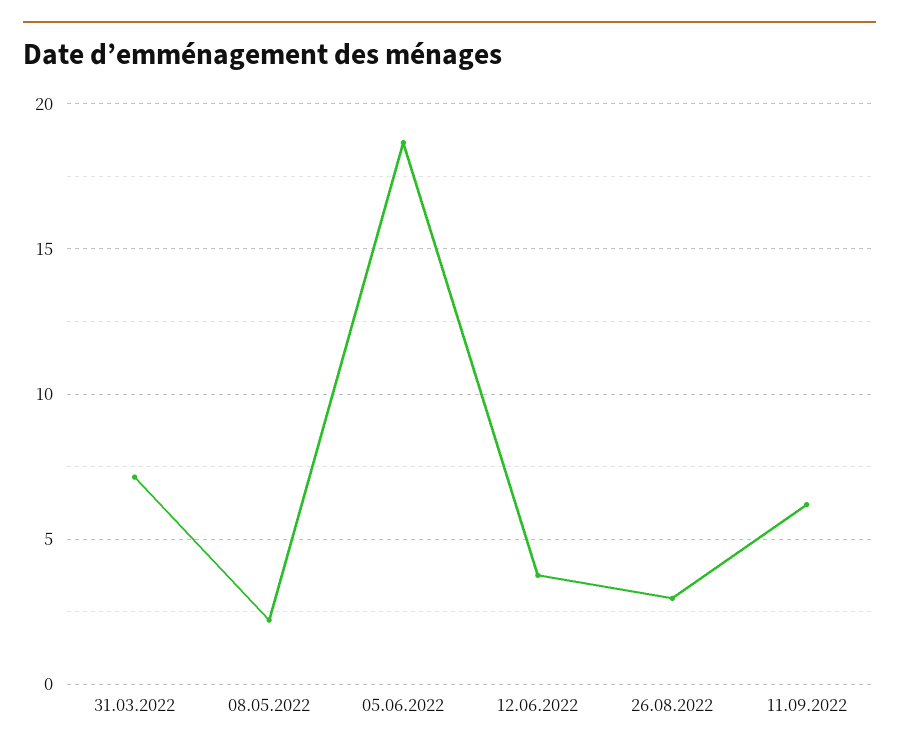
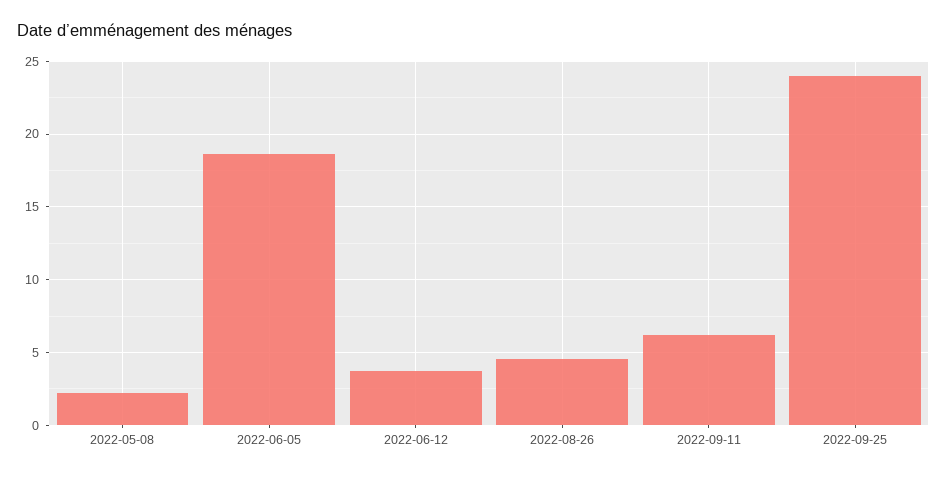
31.03.2022: 7 -> none
26.08.2022: 3 -> 4.5
2022-09-25: none -> 24

